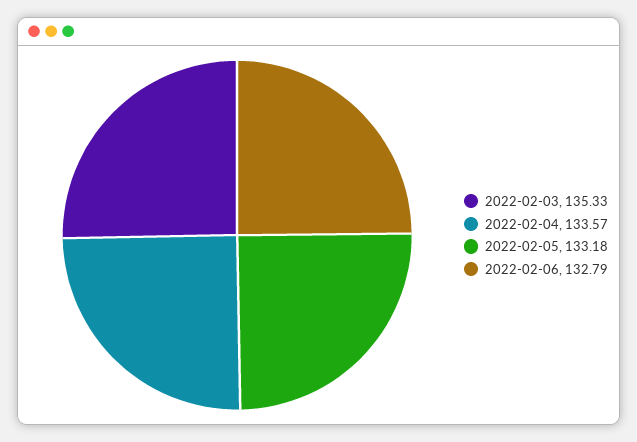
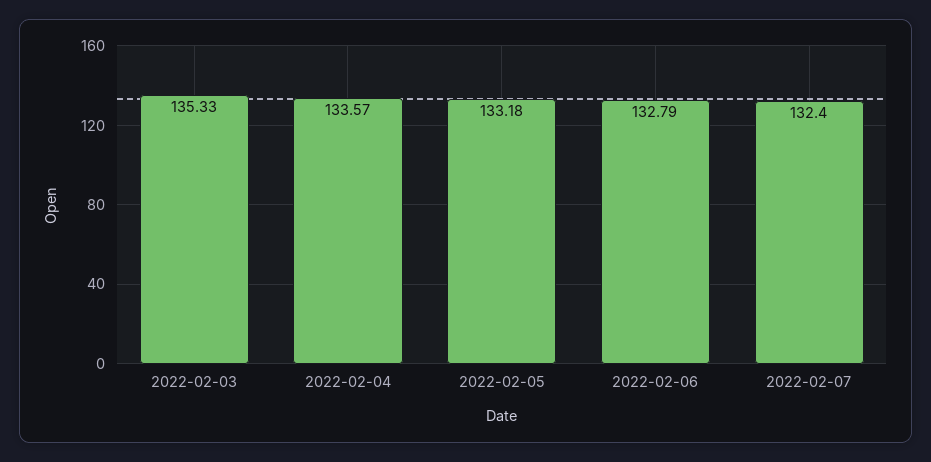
2022-02-07: none -> 132.4

